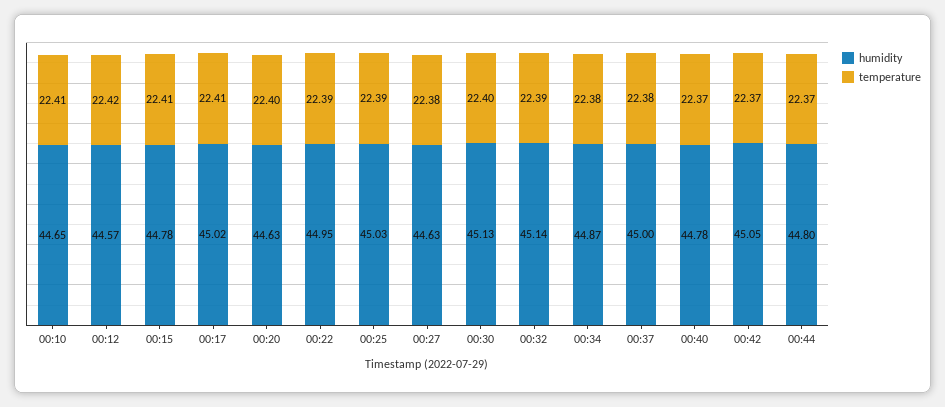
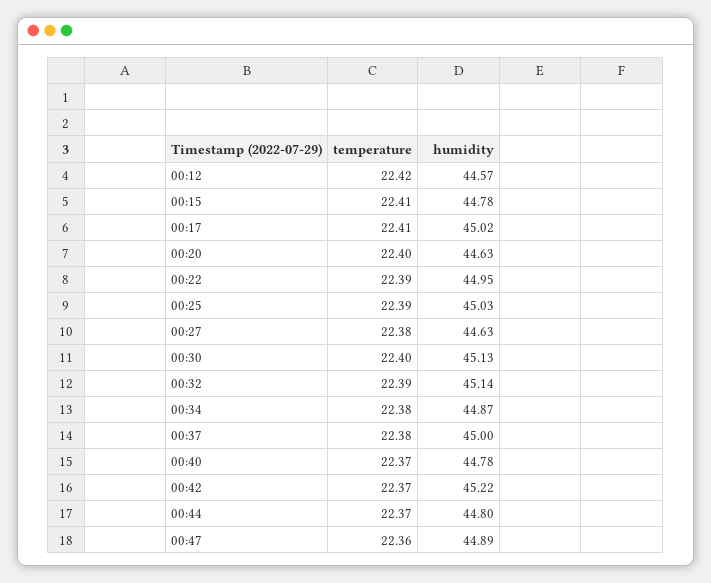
humidity, 00:10: 44.65 -> none
temperature, 00:10: 22.41 -> none
humidity, 00:42: 45.05 -> 45.22
temperature, 00:47: none -> 22.36
humidity, 00:47: none -> 44.89

